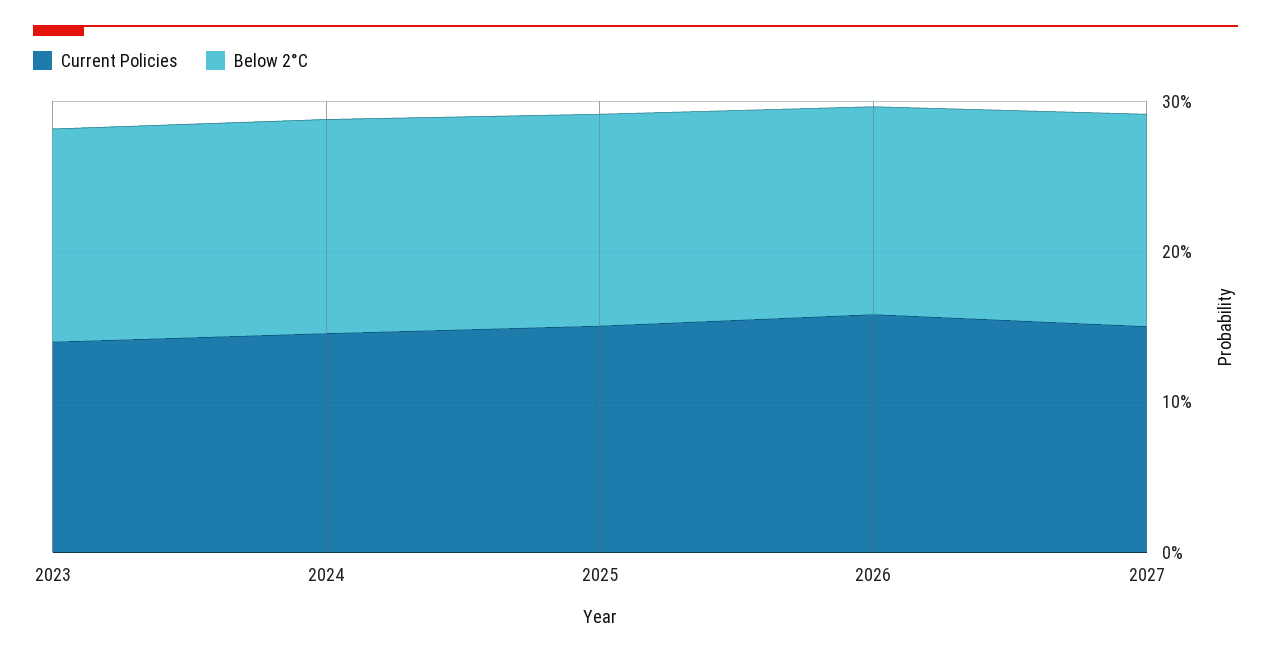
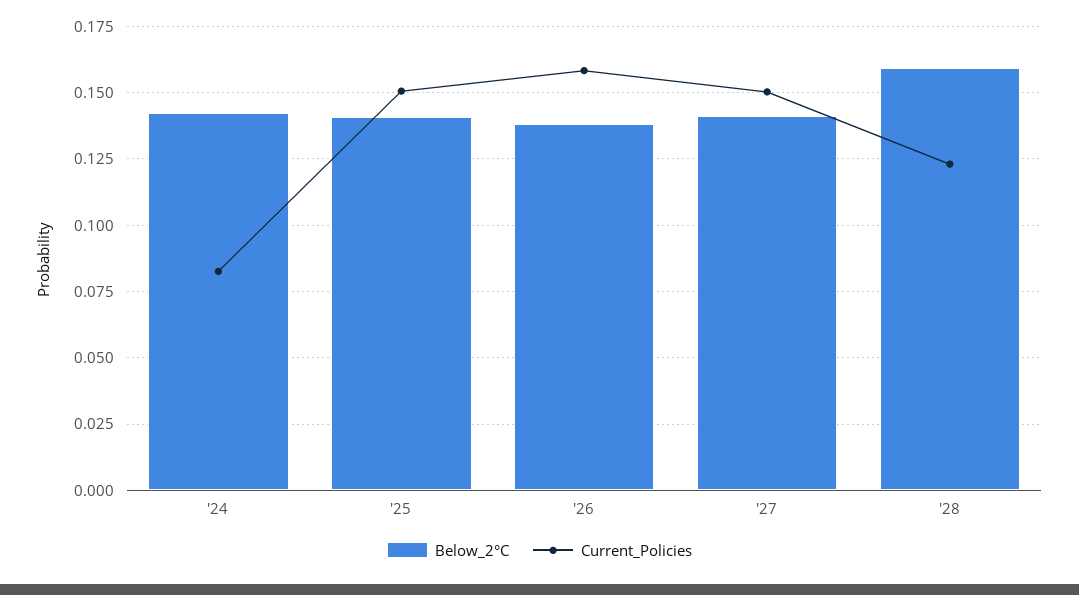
Current Policies, 2023: 0.14 -> none
Below 2°C, 2023: 0.14 -> none
Current Policies, 2024: 0.14 -> 0.0825
Below 2°C, '28: none -> 0.16
Current Policies, '28: none -> 0.1225

